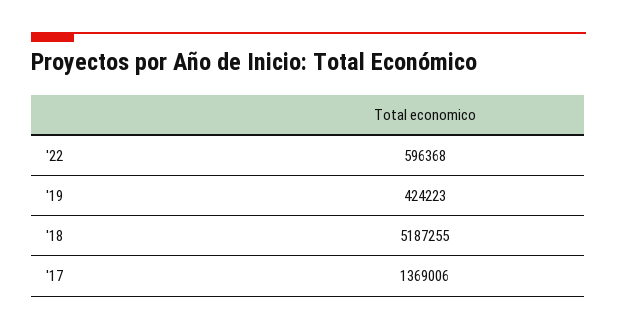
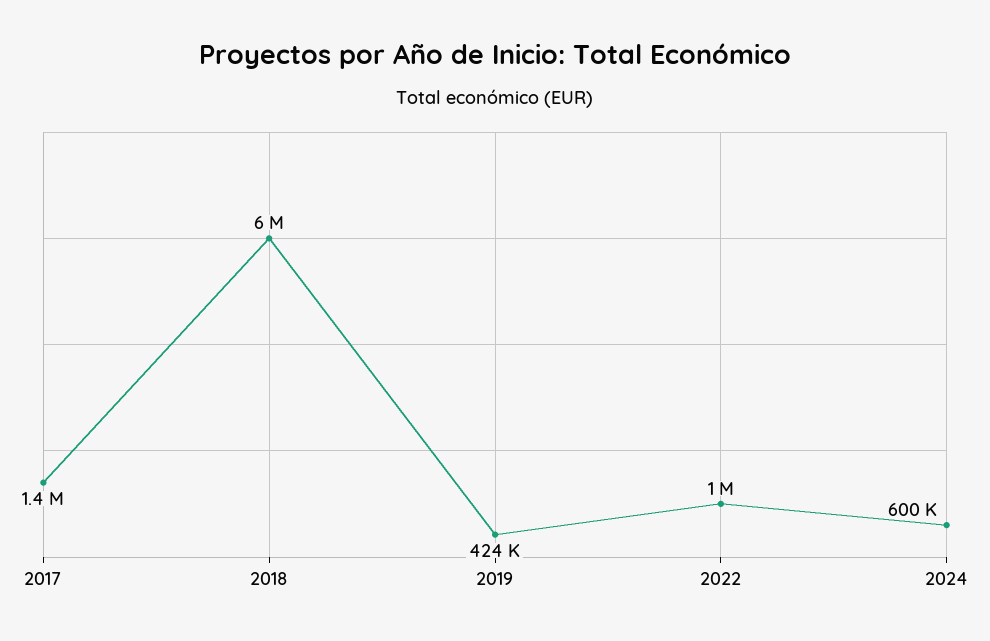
'22: 596368 -> 1000000
'18: 5187255 -> 6000000
2024: none -> 600000

